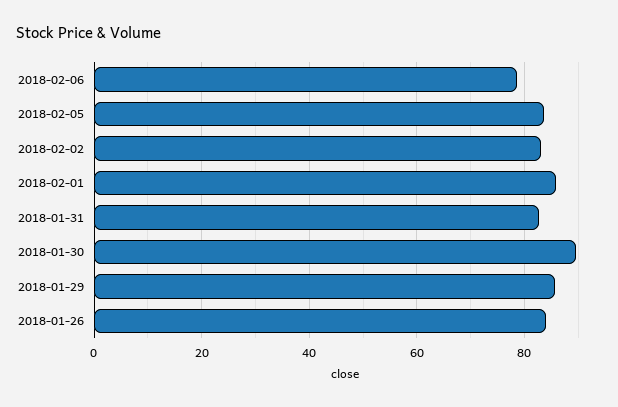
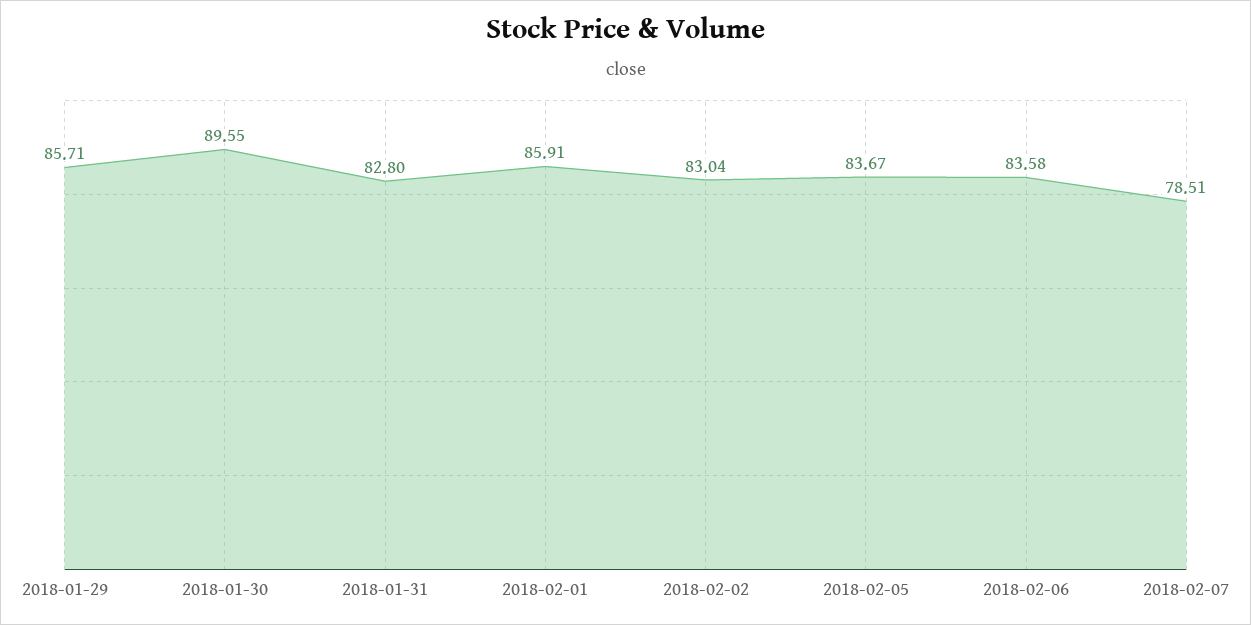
2018-02-06: 78 -> 83.58
2018-01-26: 84 -> none
2018-02-07: none -> 78.51

